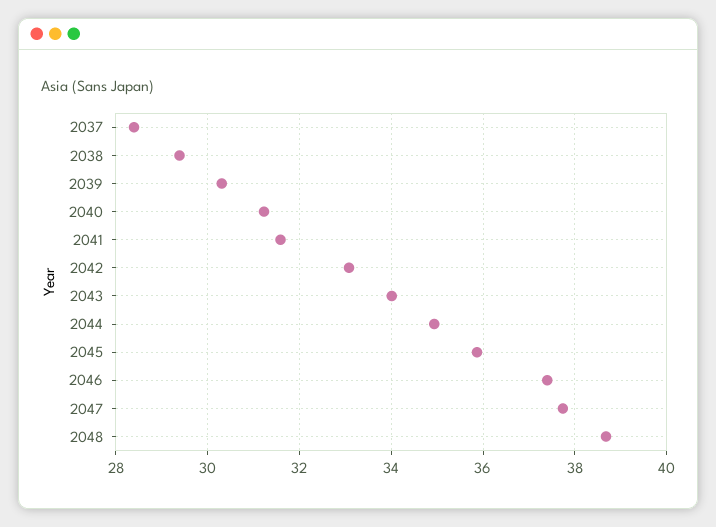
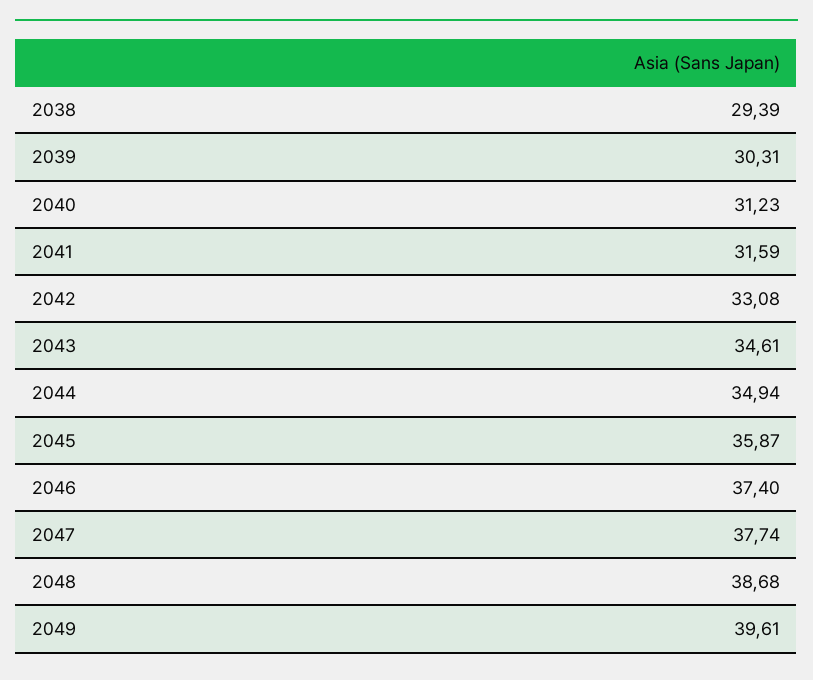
2037: 28.4 -> none
2043: 34 -> 34.61
2049: none -> 39.61

